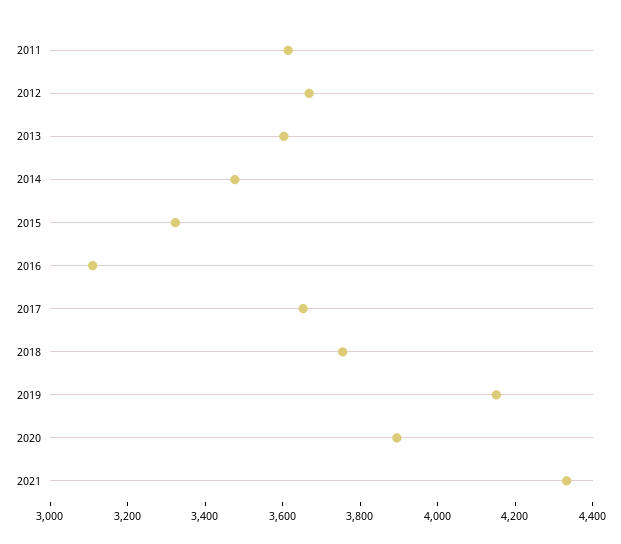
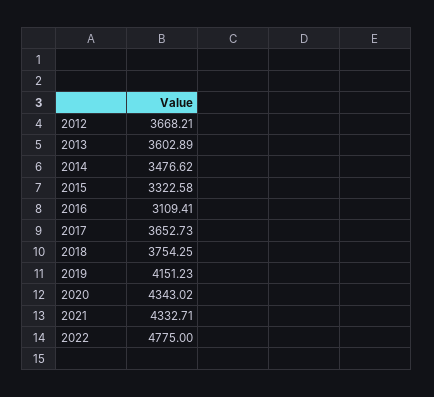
2011: 3600 -> none
2020: 3900 -> 4343.02
2022: none -> 4775

